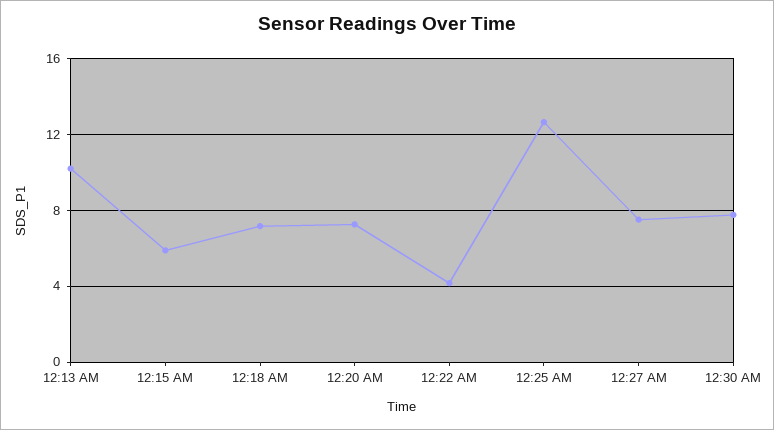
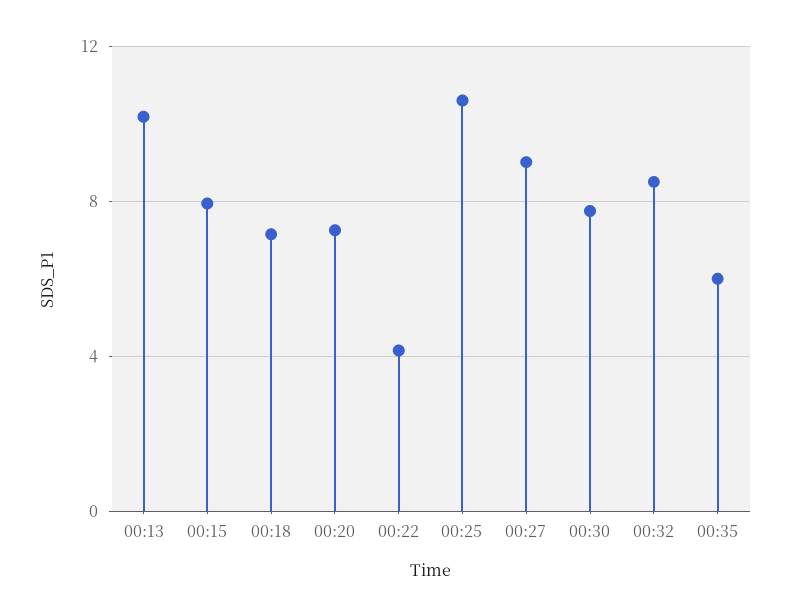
12:15 AM: 6 -> 8
12:25 AM: 12.5 -> 10.5
12:27 AM: 7.5 -> 9
00:32: none -> 8.5
00:35: none -> 6

